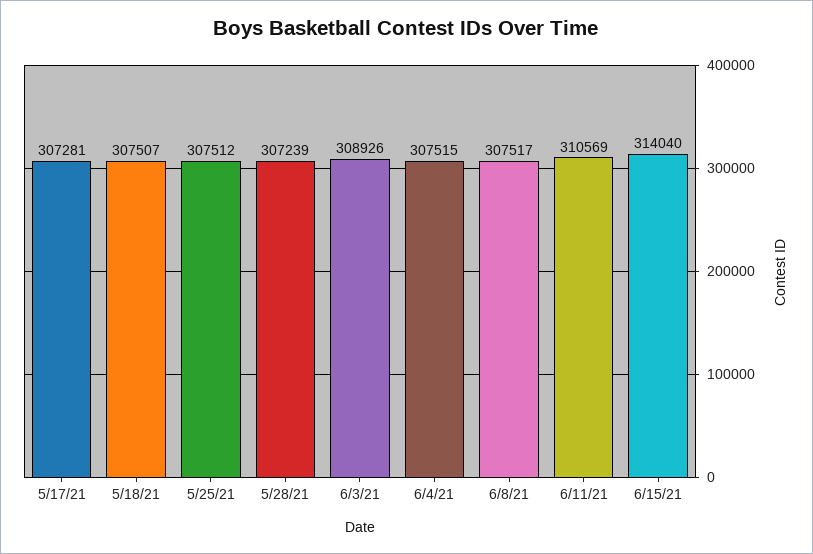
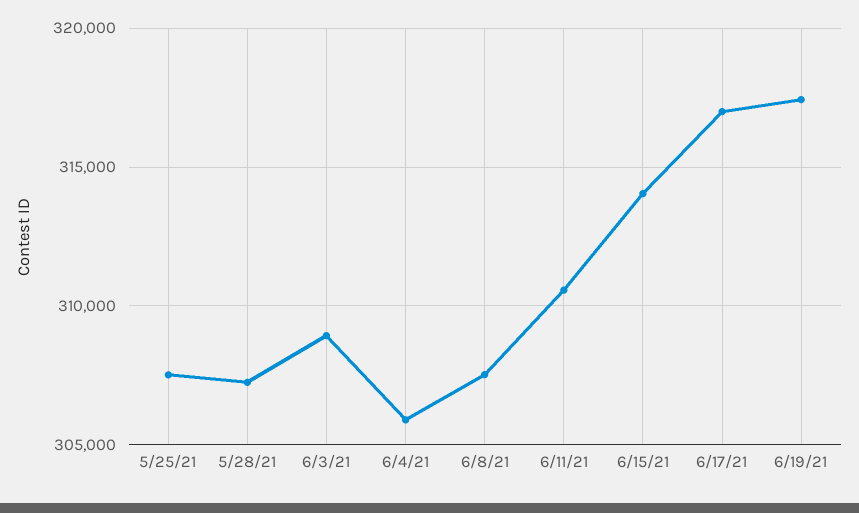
5/17/21: 307281 -> none
5/18/21: 307507 -> none
6/4/21: 307515 -> 306000
6/17/21: none -> 317000
6/19/21: none -> 317500

